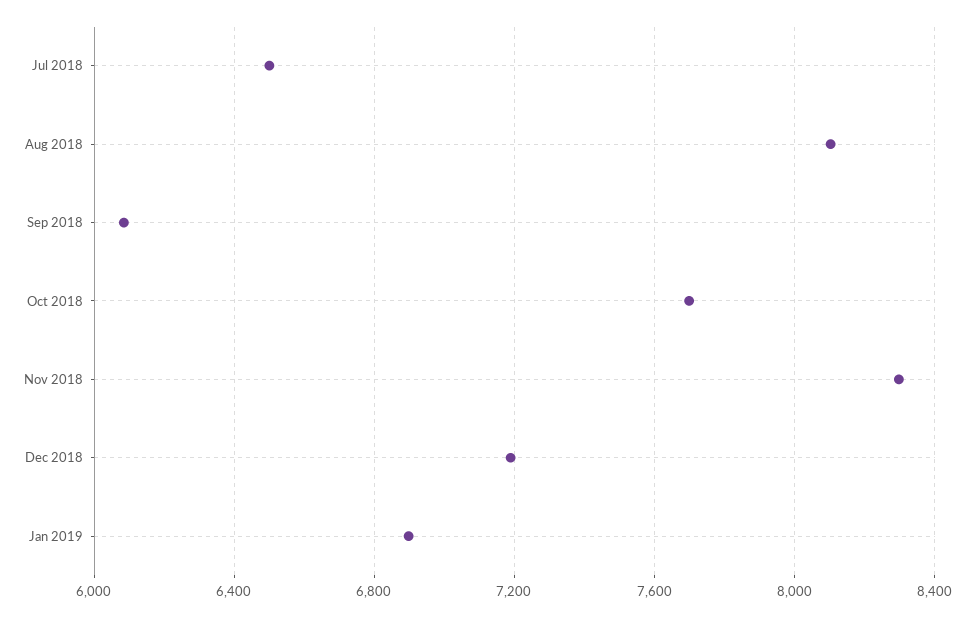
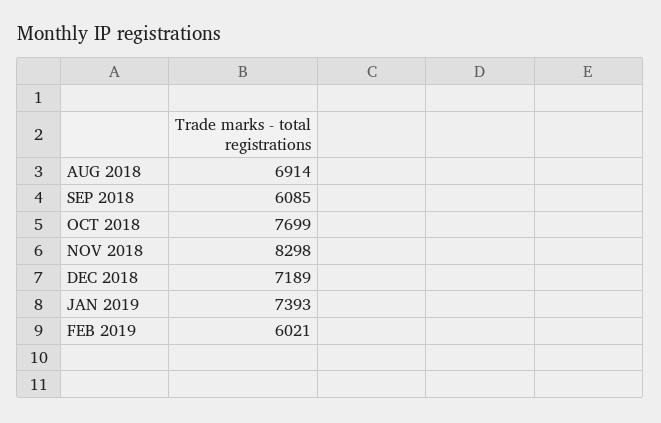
Jul 2018: 6500 -> none
Aug 2018: 8100 -> 6914
Jan 2019: 6900 -> 7393
FEB 2019: none -> 6021

